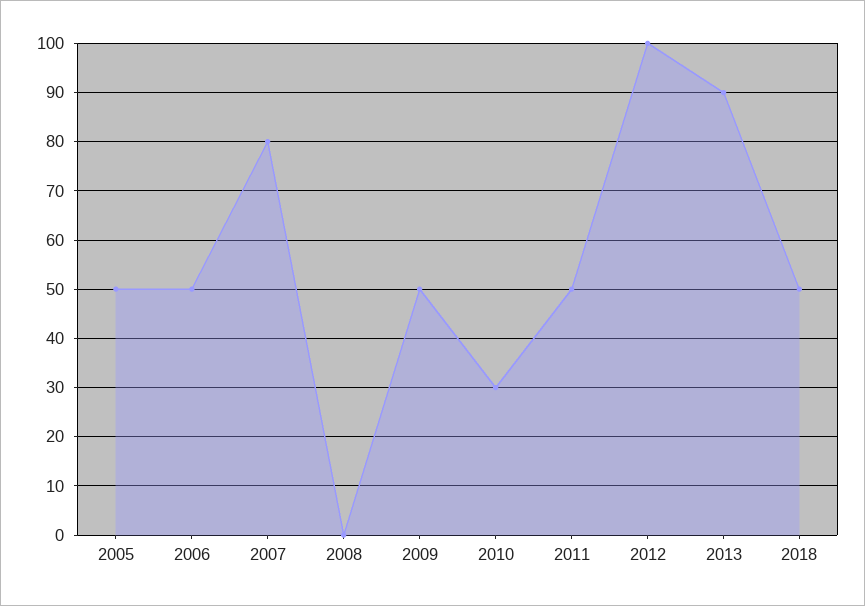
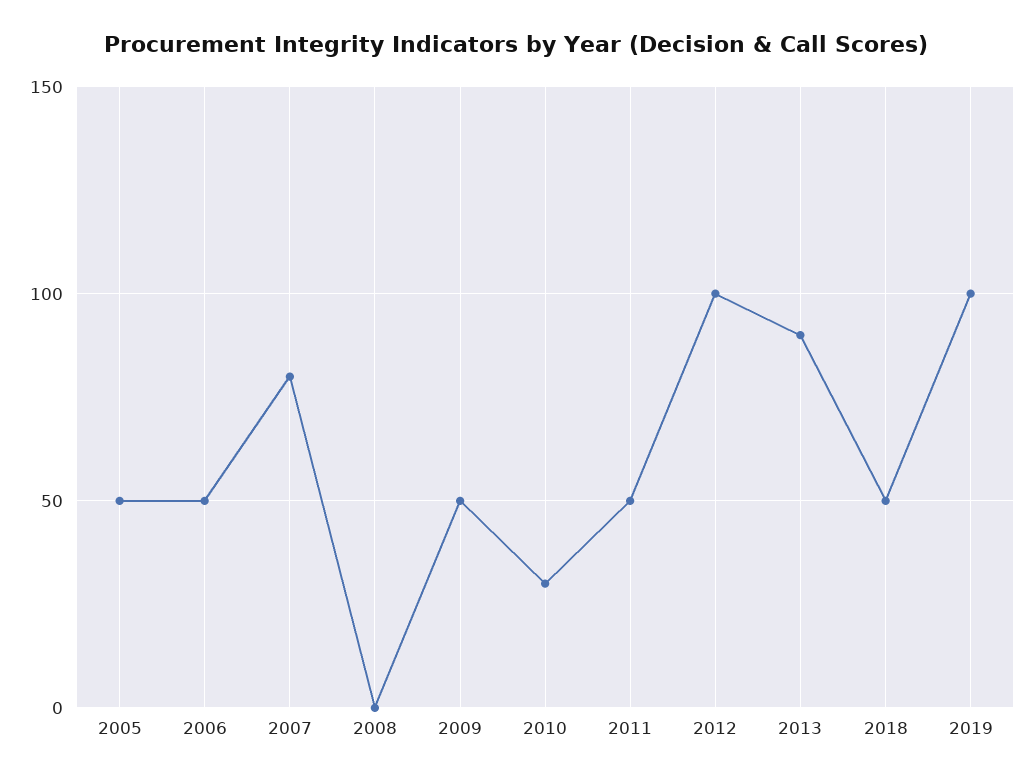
2019: none -> 100

